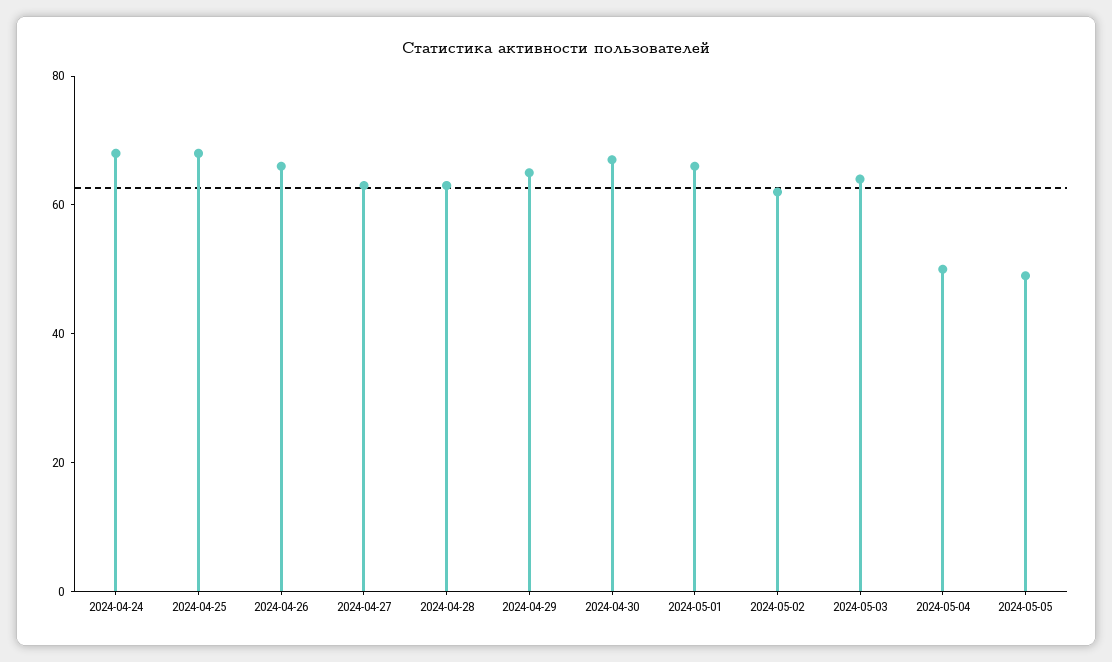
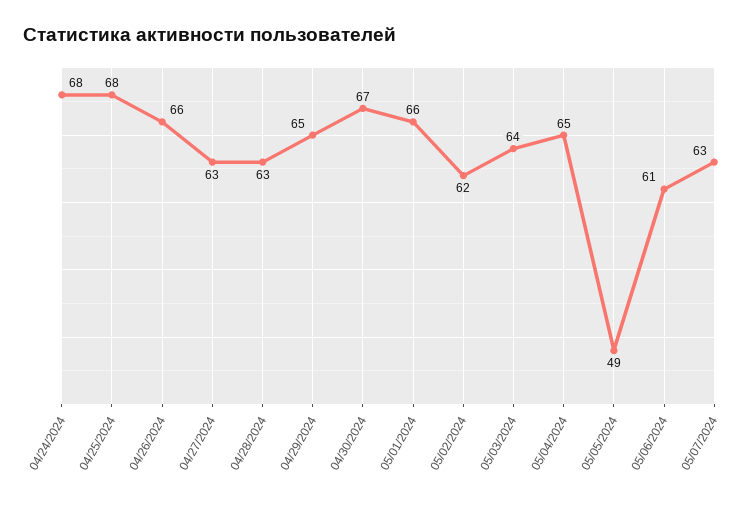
2024-05-04: 50 -> 65
05/06/2024: none -> 61
05/07/2024: none -> 63

